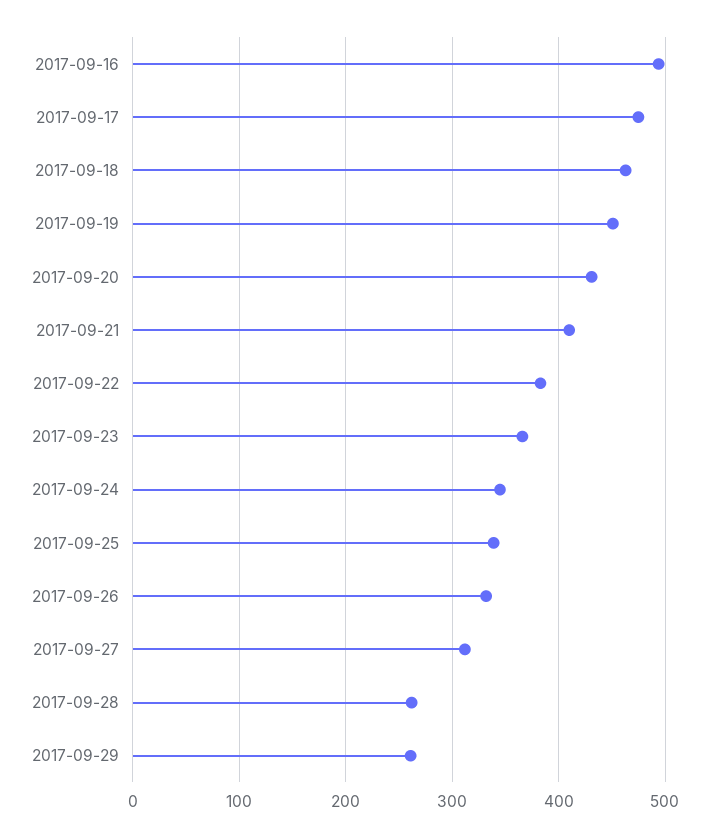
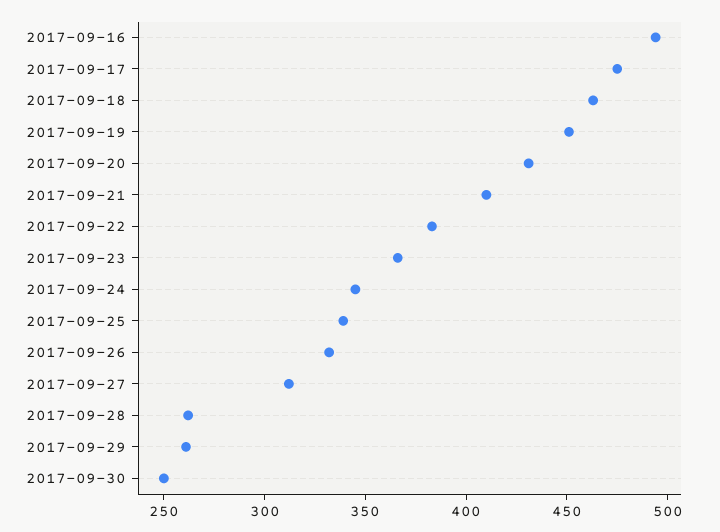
2017-09-30: none -> 250

